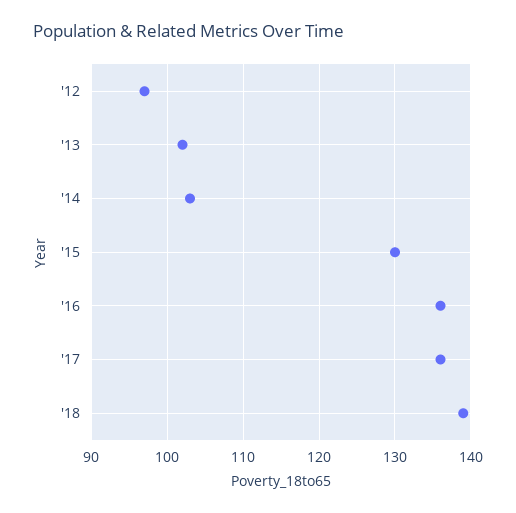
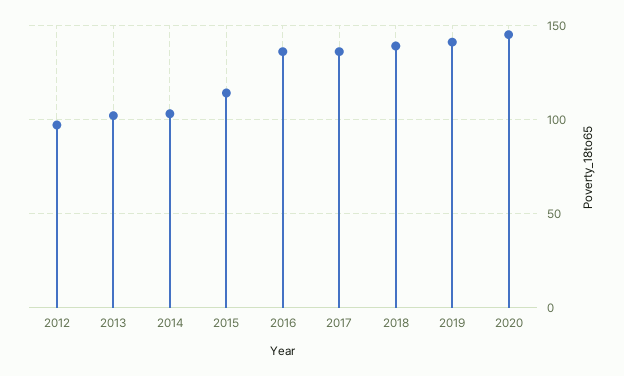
'15: 130 -> 115
2019: none -> 140
2020: none -> 145

